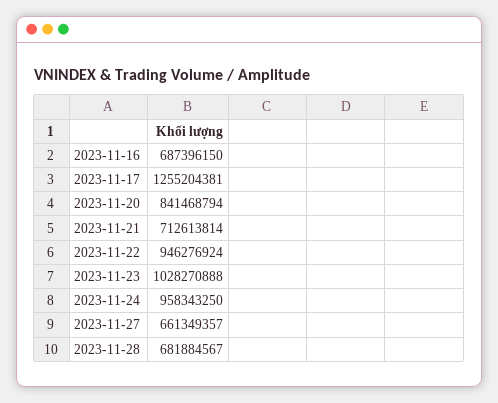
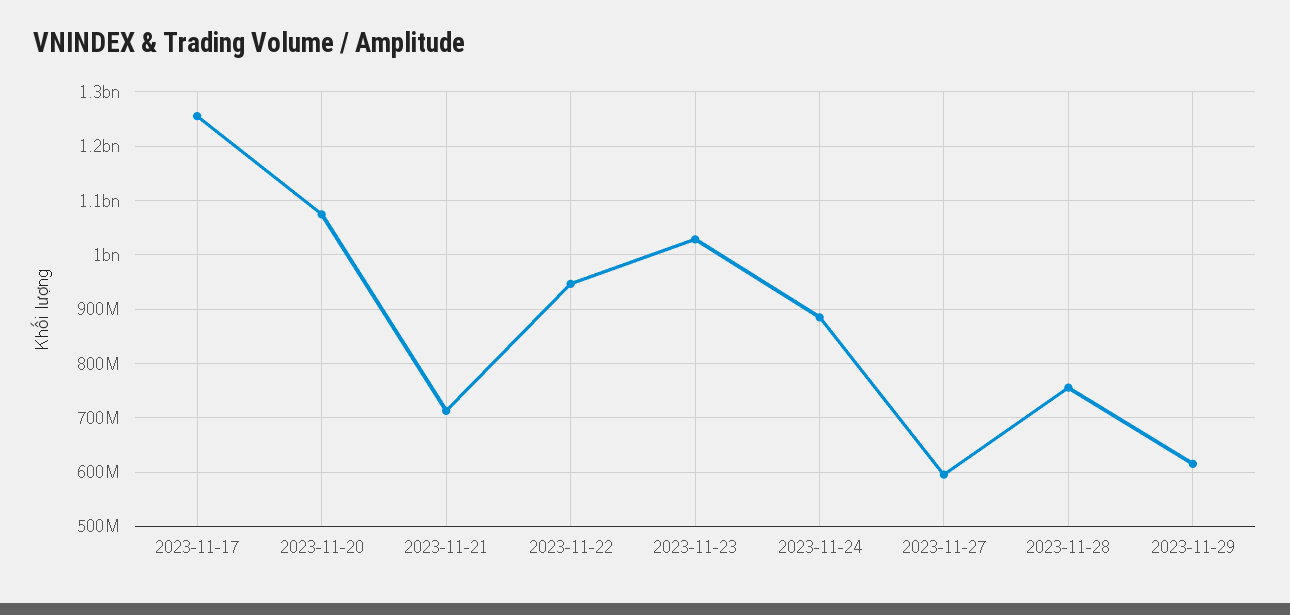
2023-11-16: 687396150 -> none
2023-11-20: 841468794 -> 1080000000
2023-11-24: 958343250 -> 880000000
2023-11-27: 661349357 -> 600000000
2023-11-28: 681884567 -> 760000000
2023-11-29: none -> 620000000

